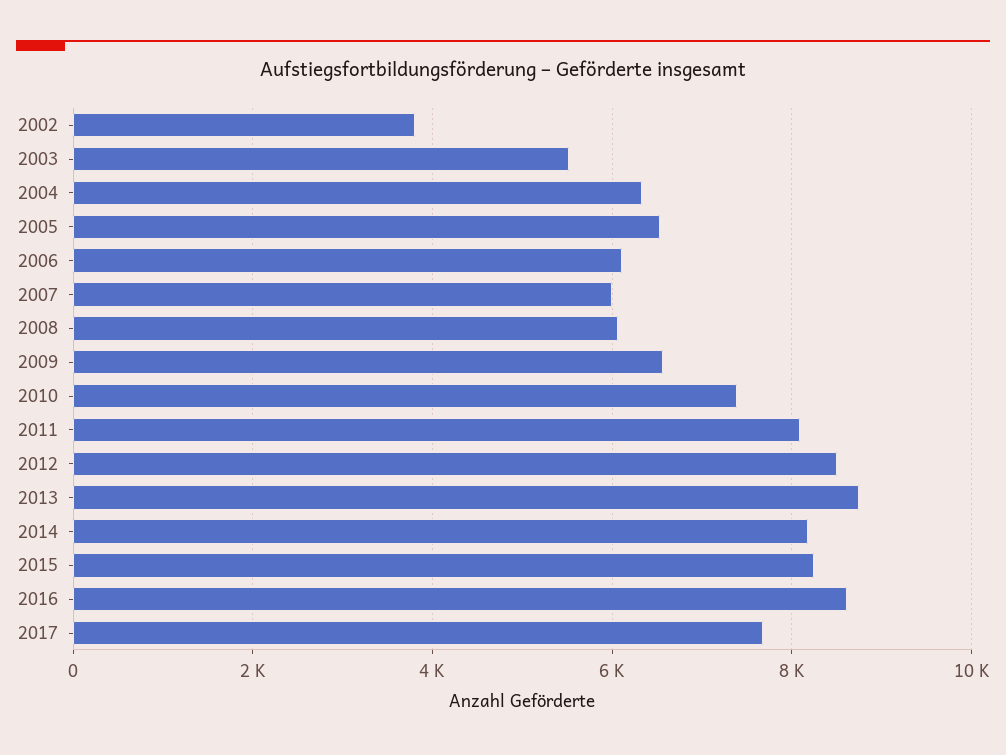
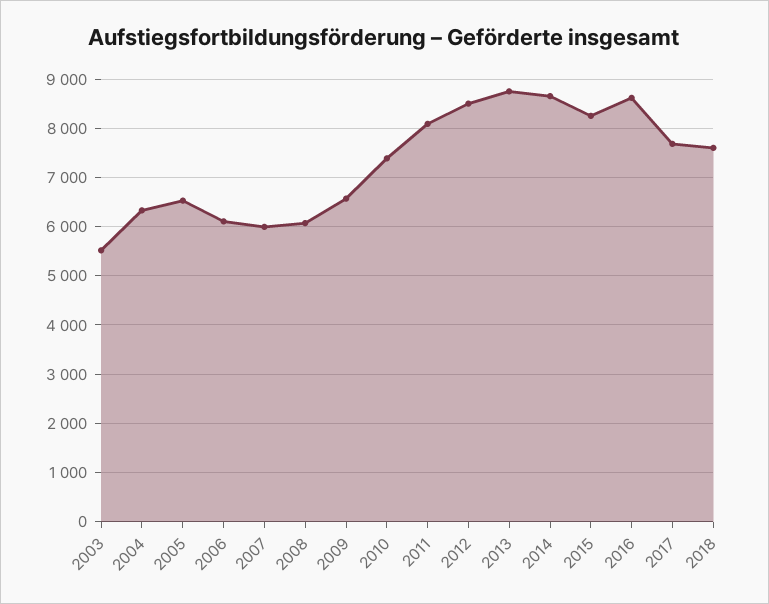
2002: 3800 -> none
2014: 8200 -> 8600
2018: none -> 7600

